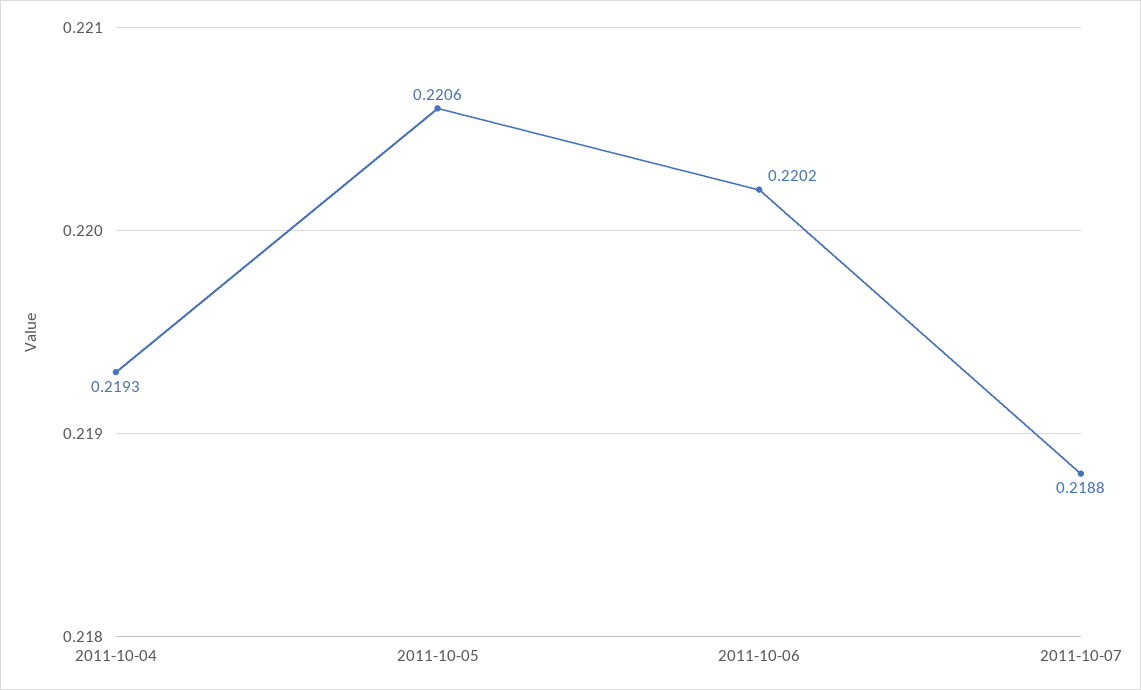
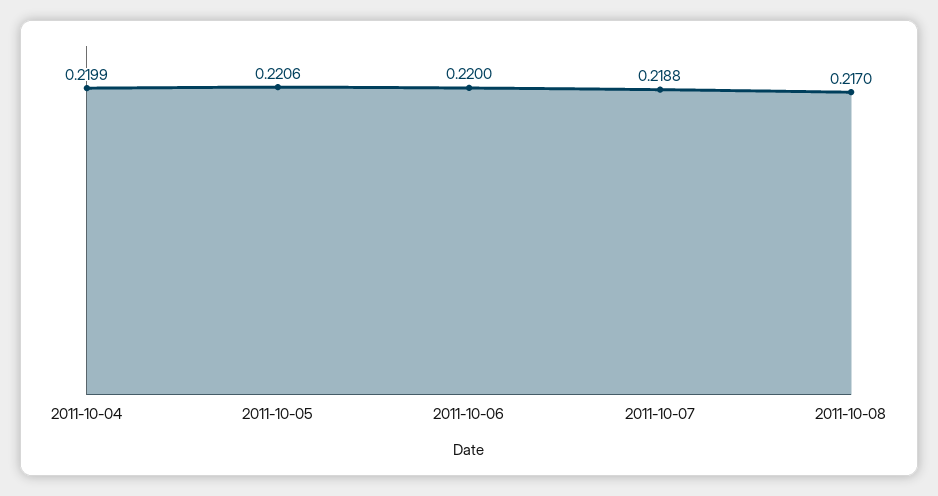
2011-10-04: 0.2193 -> 0.2199
2011-10-06: 0.2202 -> 0.22
2011-10-08: none -> 0.217

